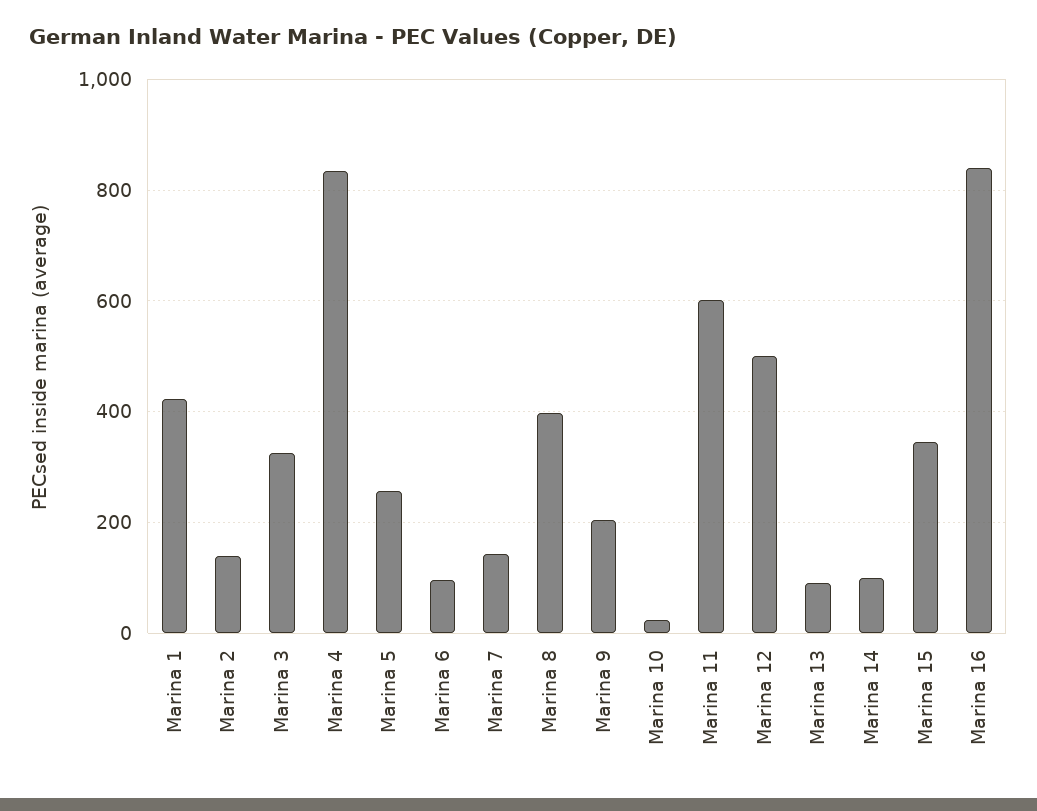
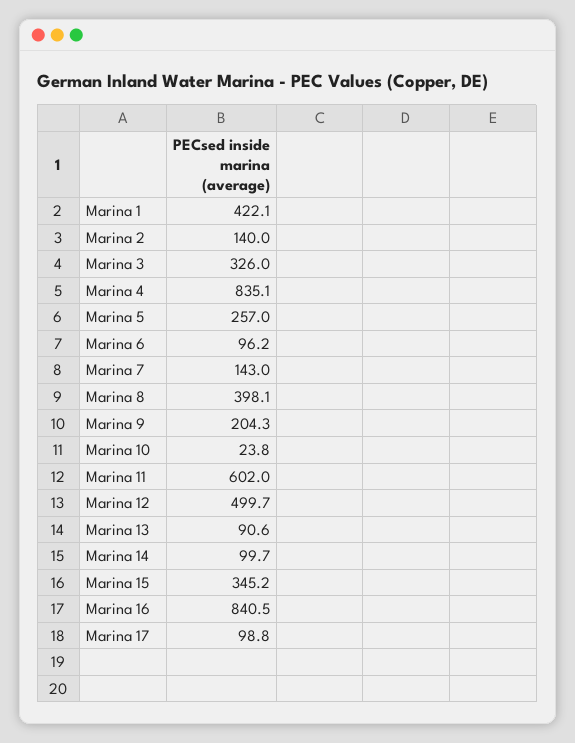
Marina 17: none -> 98.8

